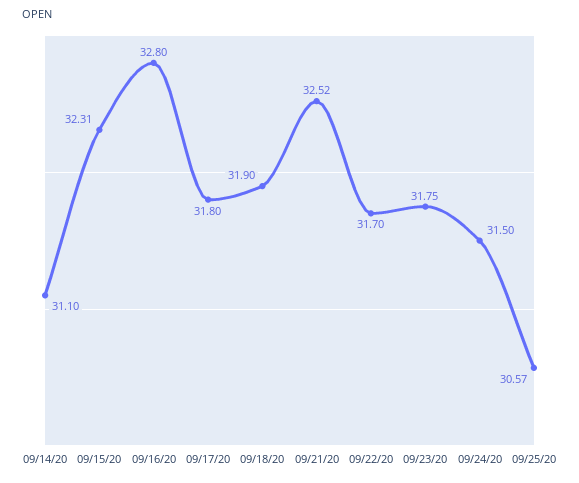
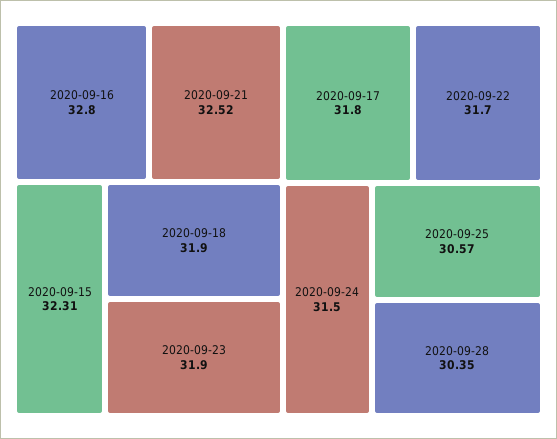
09/14/20: 31.1 -> none
09/23/20: 31.75 -> 31.9
2020-09-28: none -> 30.35

